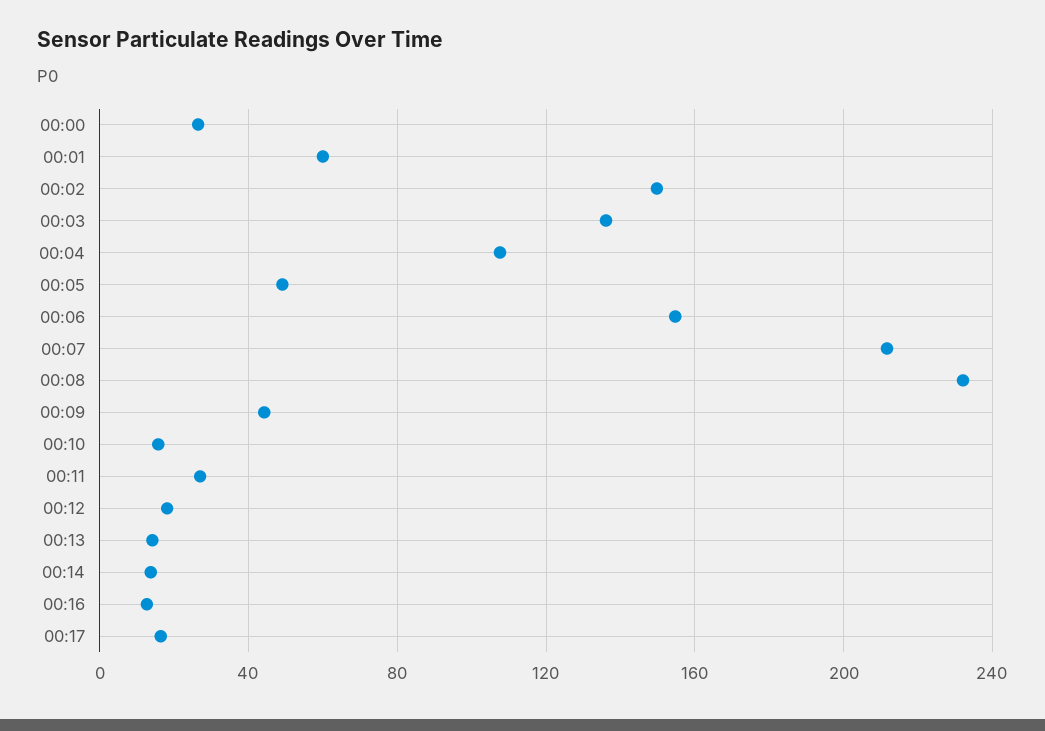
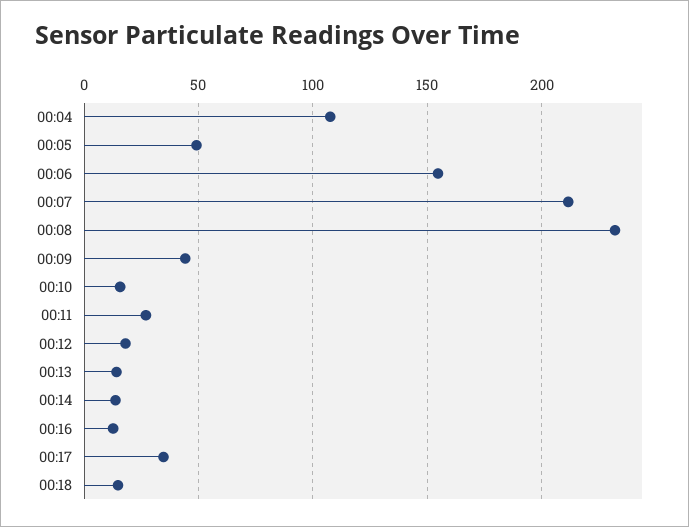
00:00: 25 -> none
00:01: 60 -> none
00:02: 150 -> none
00:03: 135 -> none
00:17: 15 -> 35
00:18: none -> 15

